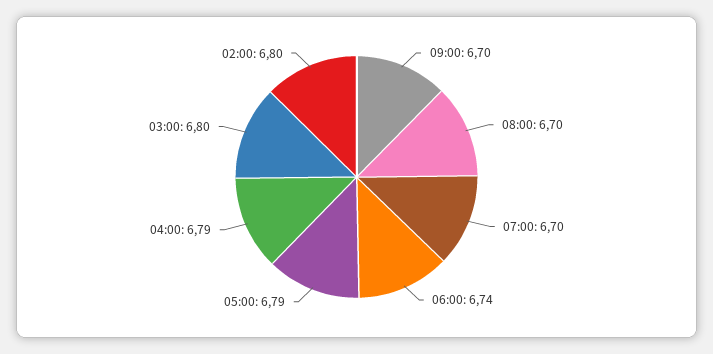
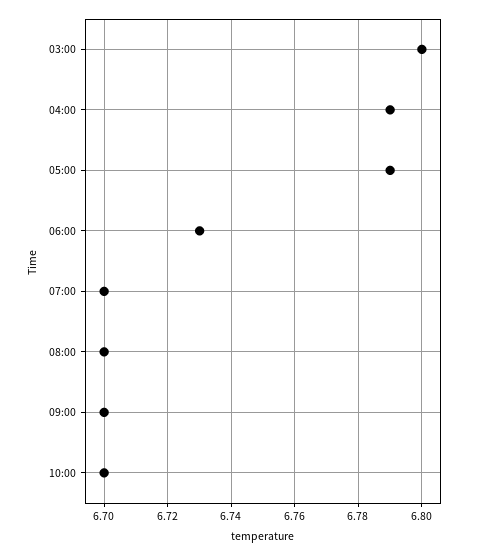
06:00: 6.74 -> 6.73
02:00: 6.8 -> none
10:00: none -> 6.7

